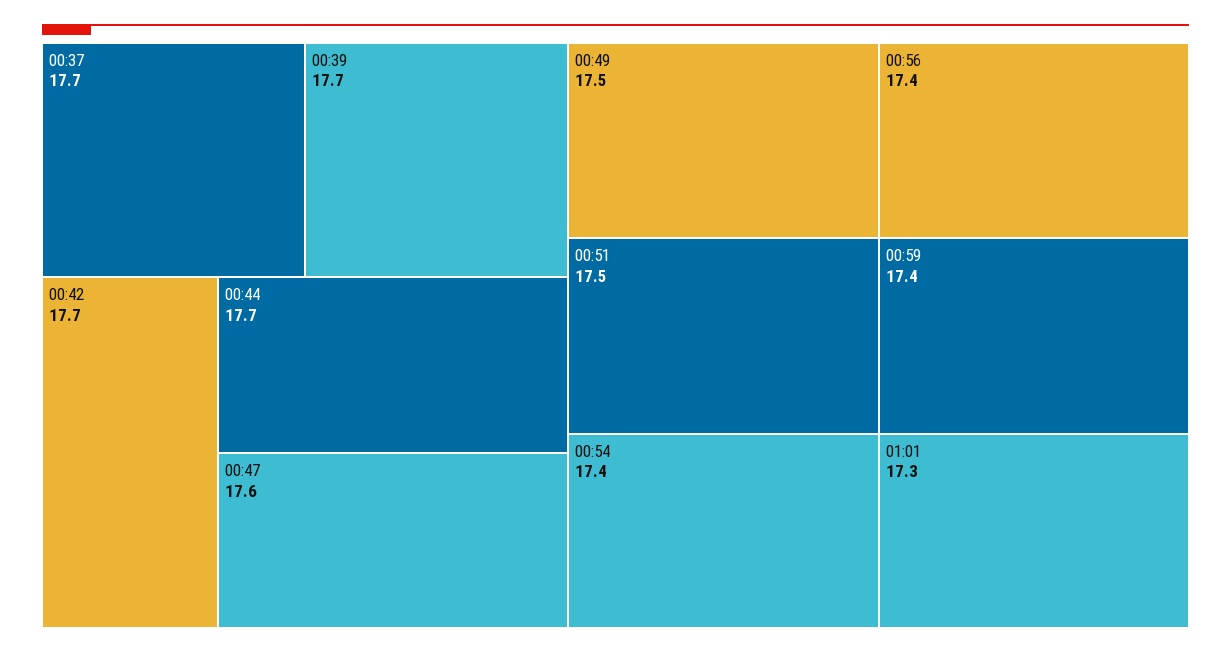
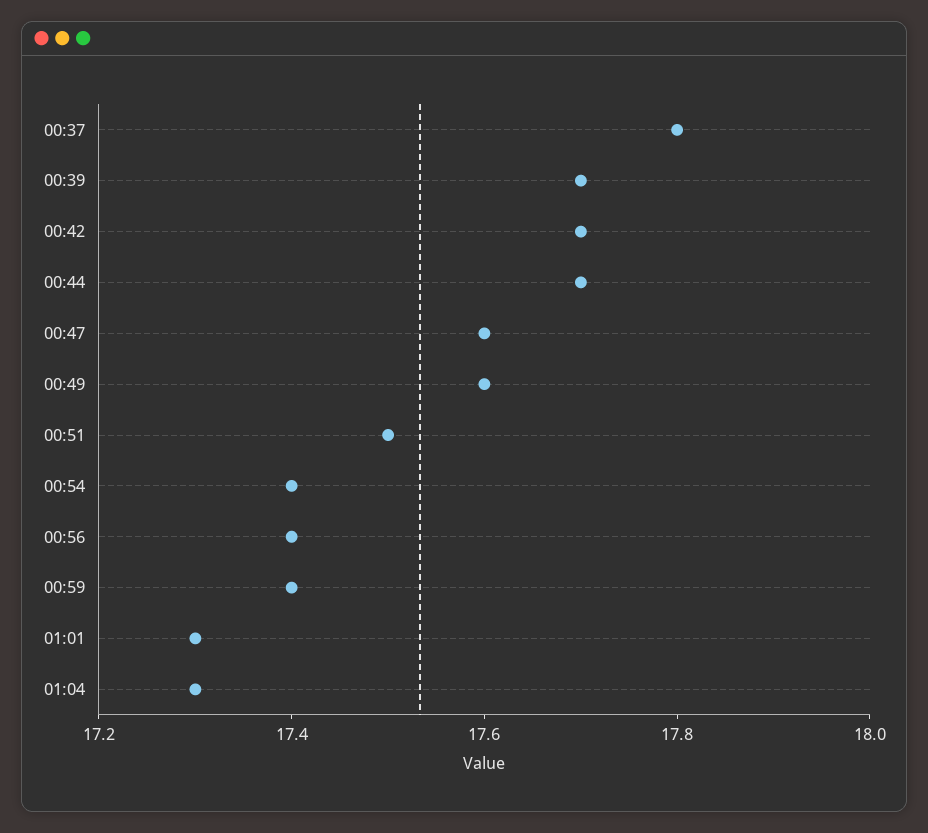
00:37: 17.7 -> 17.8
00:49: 17.5 -> 17.6
01:04: none -> 17.3

